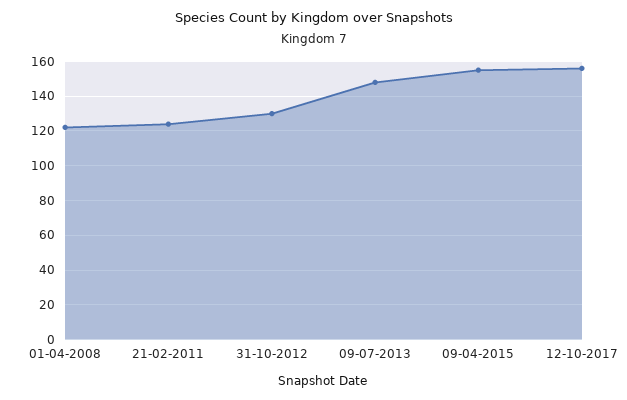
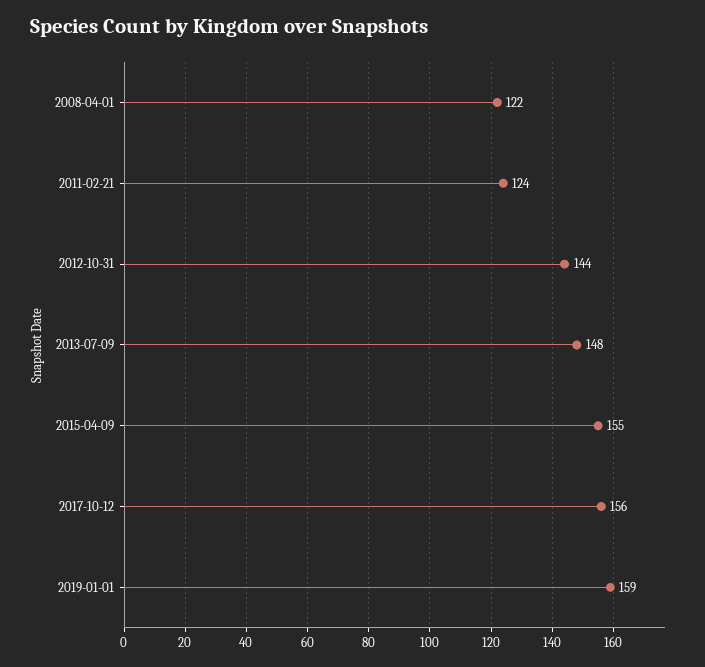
31-10-2012: 130 -> 144
2019-01-01: none -> 159

